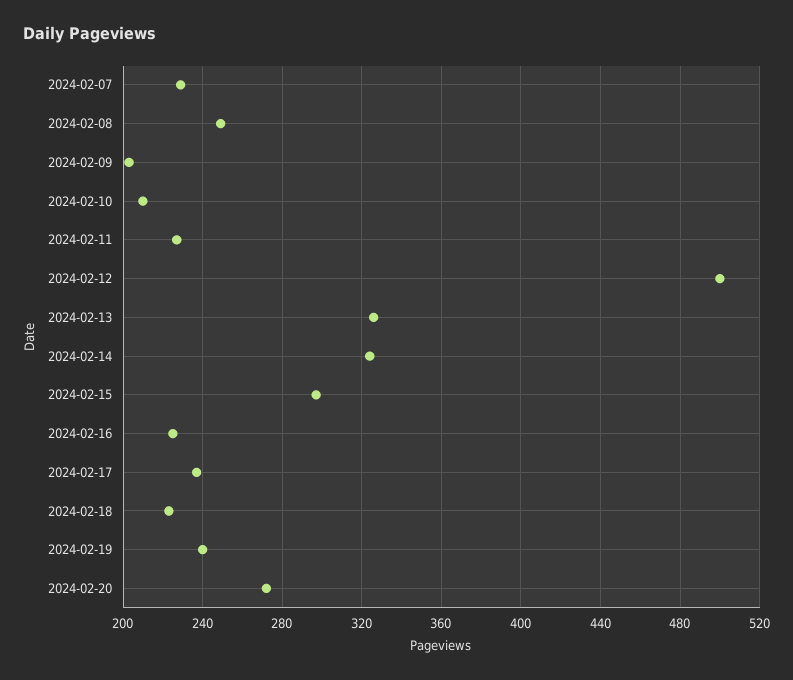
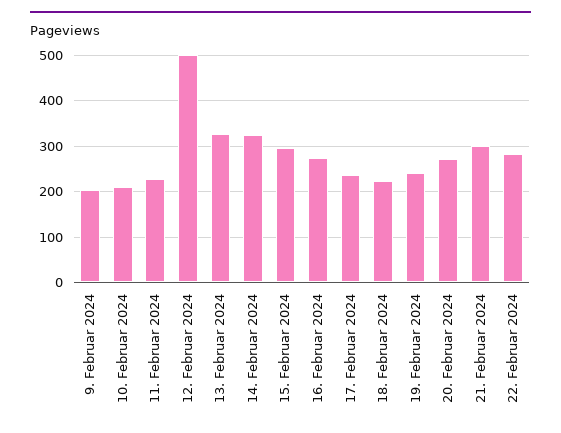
2024-02-07: 230 -> none
2024-02-08: 250 -> none
2024-02-16: 225 -> 280
21. Februar 2024: none -> 300
22. Februar 2024: none -> 280

